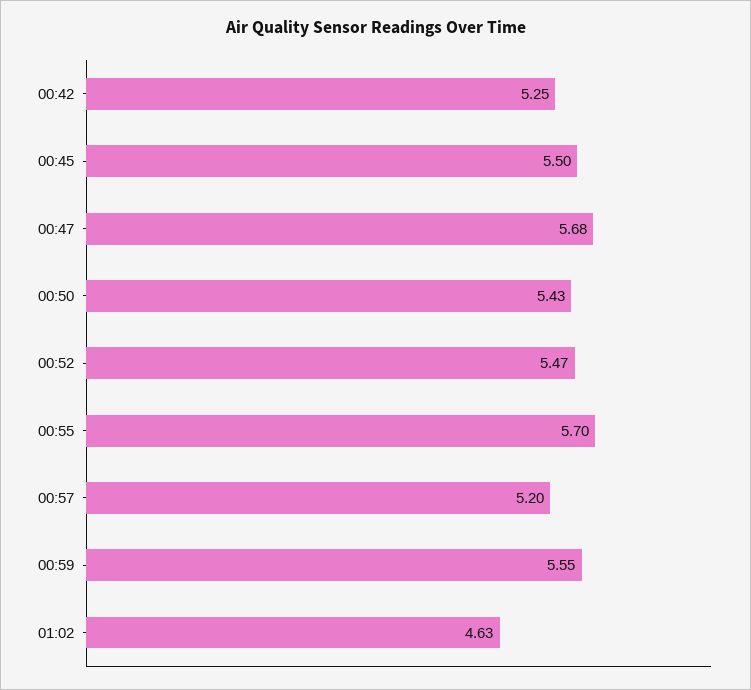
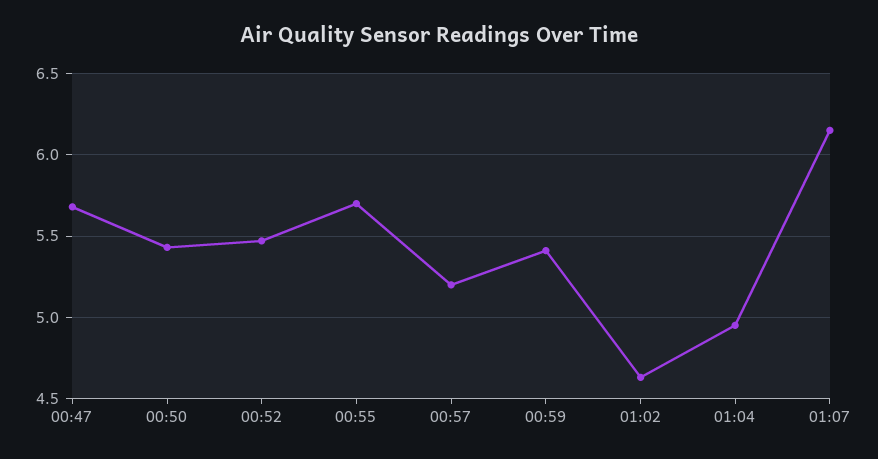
00:42: 5.25 -> none
00:45: 5.5 -> none
00:59: 5.55 -> 5.4
01:04: none -> 4.95
01:07: none -> 6.15

